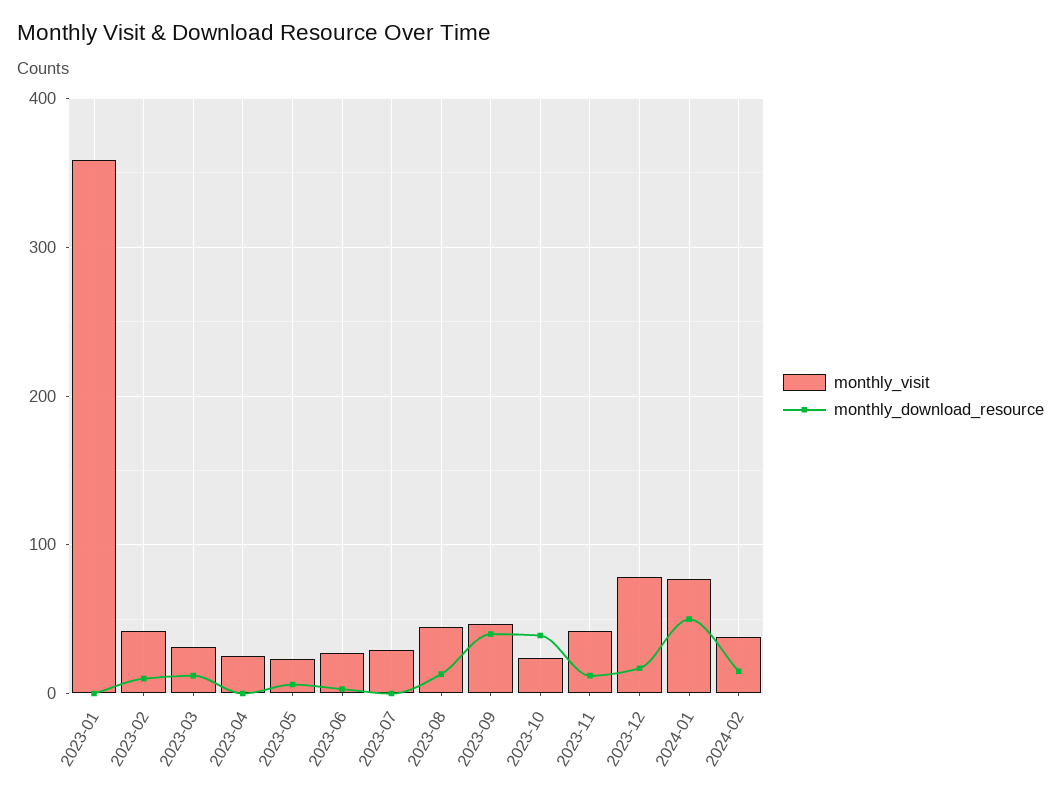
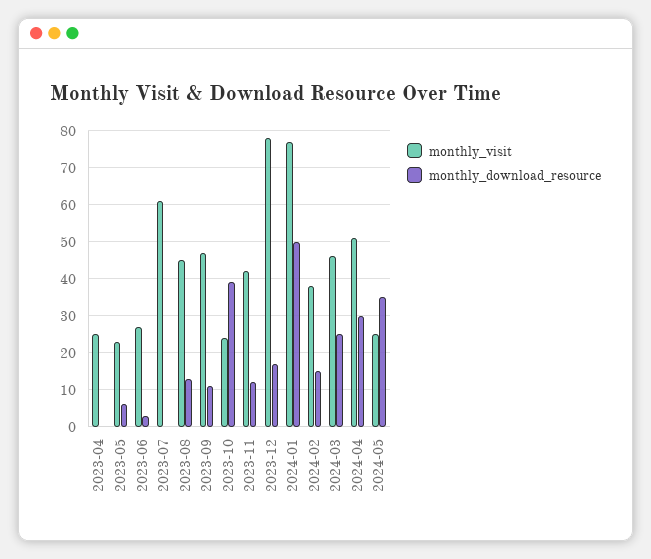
monthly_visit, 2023-01: 360 -> none
monthly_download_resource, 2023-01: 0 -> none
monthly_visit, 2023-02: 40 -> none
monthly_download_resource, 2023-02: 10 -> none
monthly_visit, 2023-03: 30 -> none
monthly_download_resource, 2023-03: 10 -> none
monthly_visit, 2023-07: 30 -> 60
monthly_download_resource, 2023-09: 40 -> 10
monthly_visit, 2024-03: none -> 45
monthly_download_resource, 2024-03: none -> 25
monthly_visit, 2024-04: none -> 50
monthly_download_resource, 2024-04: none -> 30
monthly_visit, 2024-05: none -> 25
monthly_download_resource, 2024-05: none -> 35

